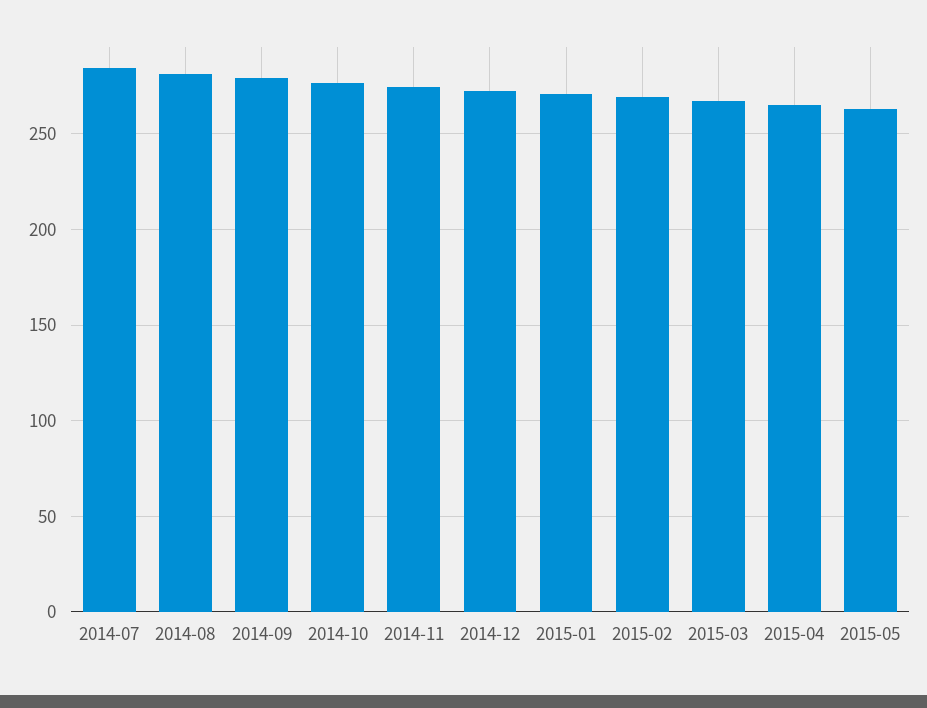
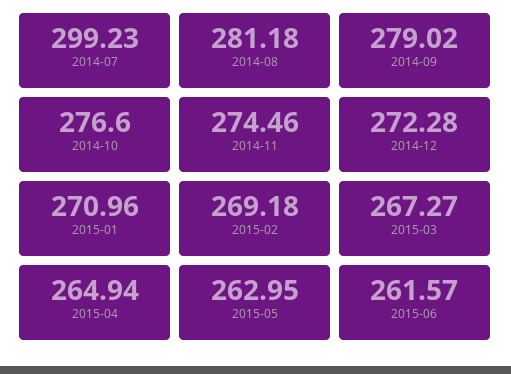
2014-07: 285 -> 299.23
2015-06: none -> 261.57

